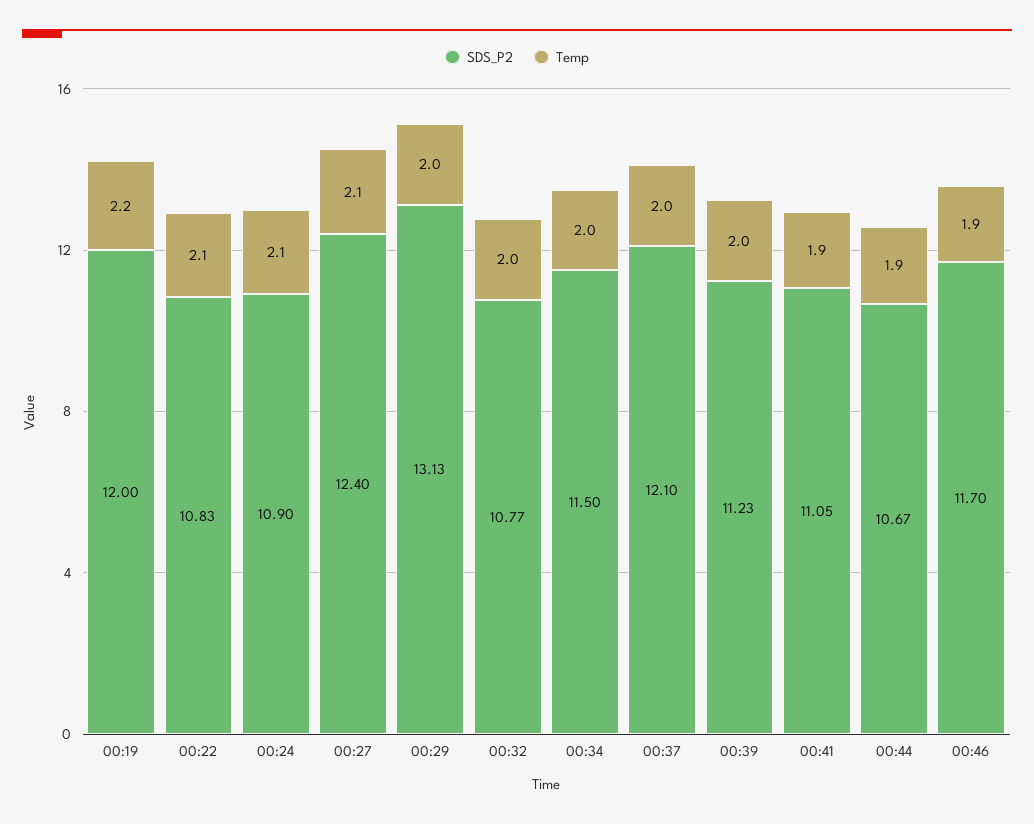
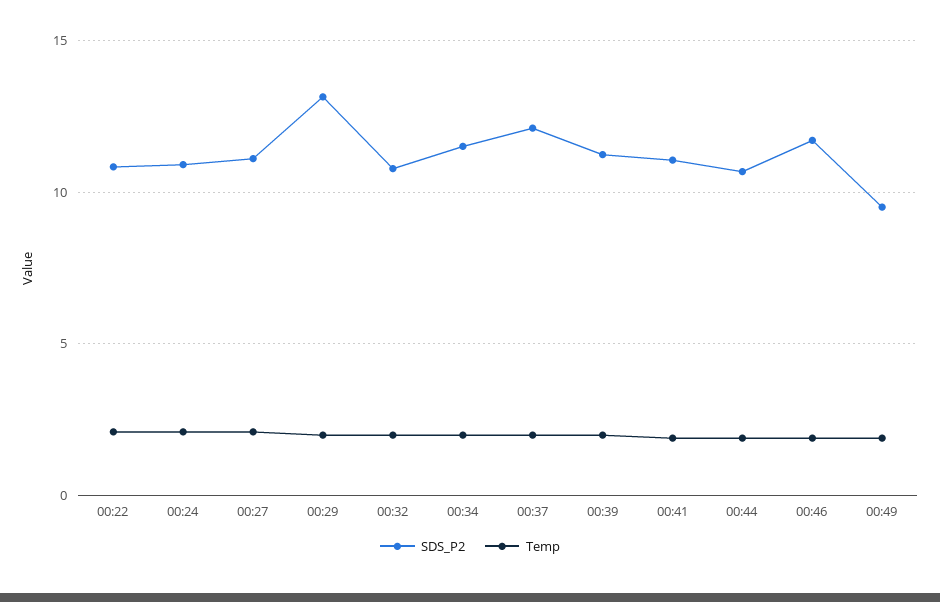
SDS_P2, 00:19: 12 -> none
Temp, 00:19: 2.2 -> none
SDS_P2, 00:27: 12.4 -> 11
SDS_P2, 00:49: none -> 9.5
Temp, 00:49: none -> 2

